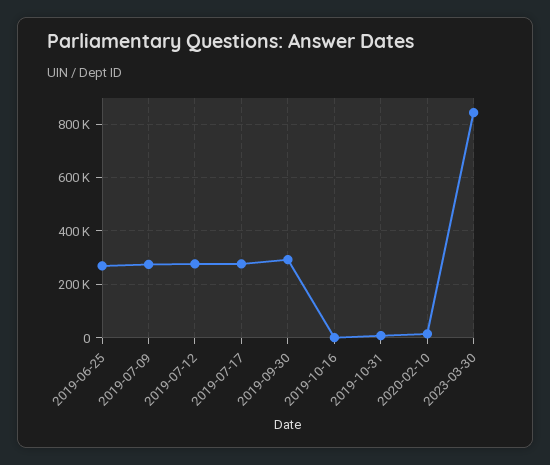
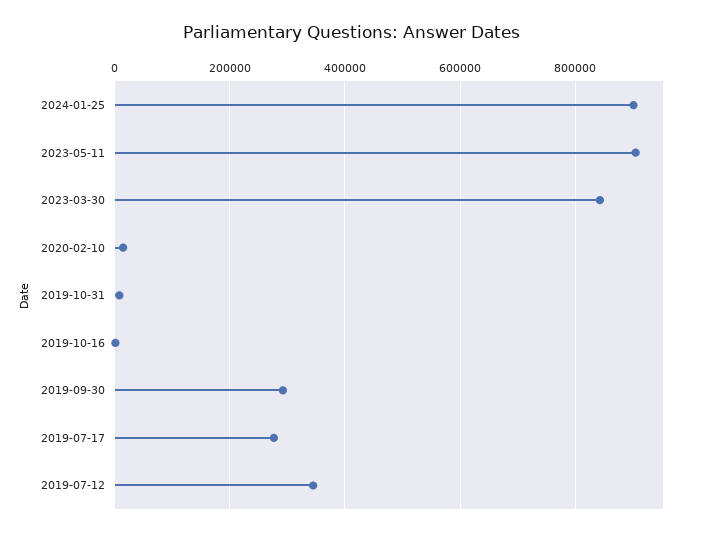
2019-06-25: 275000 -> none
2019-07-09: 275000 -> none
2019-07-12: 275000 -> 340000
2024-01-25: none -> 900000
2023-05-11: none -> 900000

